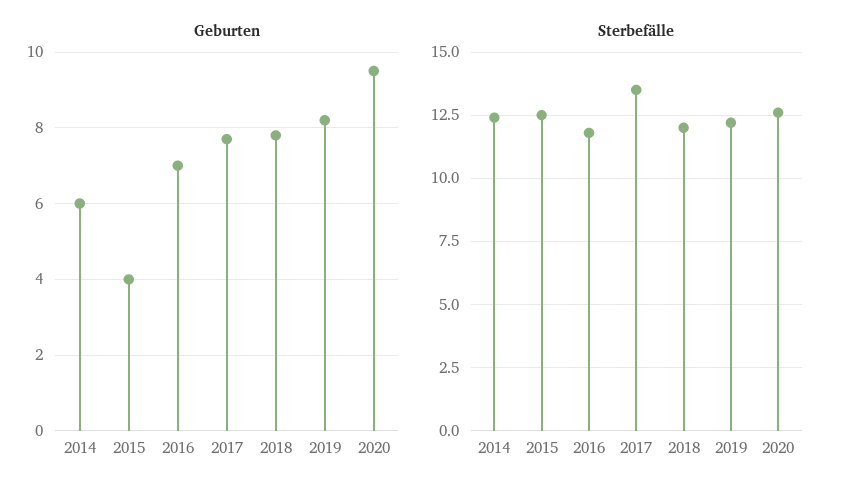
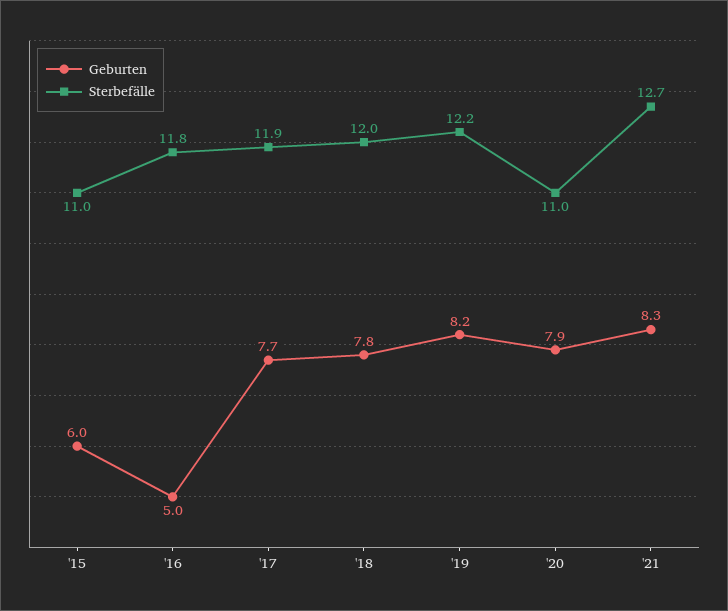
Geburten, 2014: 6 -> none
Geburten, 2015: 4 -> 6
Geburten, 2016: 7 -> 5
Geburten, 2020: 9.5 -> 7.9
Sterbefälle, 2014: 12.5 -> none
Sterbefälle, 2015: 12.5 -> 11
Sterbefälle, 2017: 13.5 -> 11.9
Sterbefälle, 2020: 12.5 -> 11
Geburten, '21: none -> 8.3
Sterbefälle, '21: none -> 12.7

